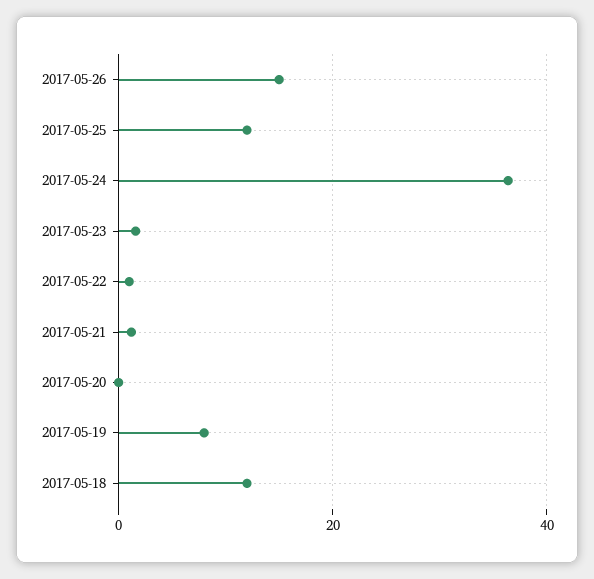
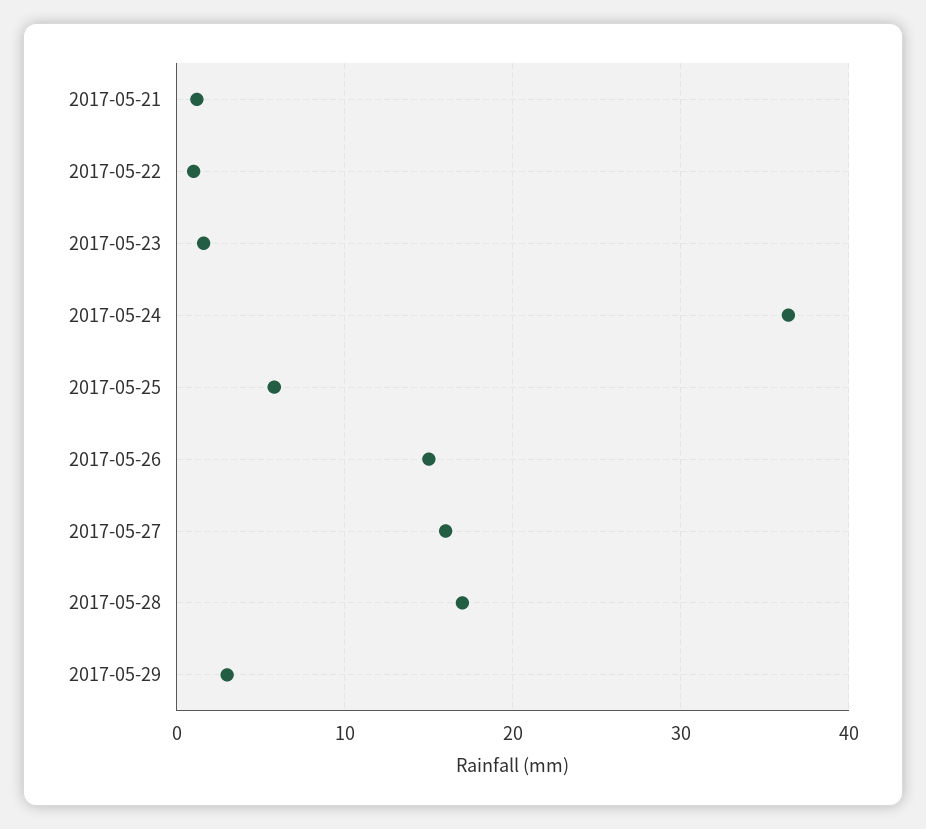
2017-05-25: 12 -> 6
2017-05-20: 0 -> none
2017-05-19: 8 -> none
2017-05-18: 12 -> none
2017-05-27: none -> 16
2017-05-28: none -> 17
2017-05-29: none -> 3

